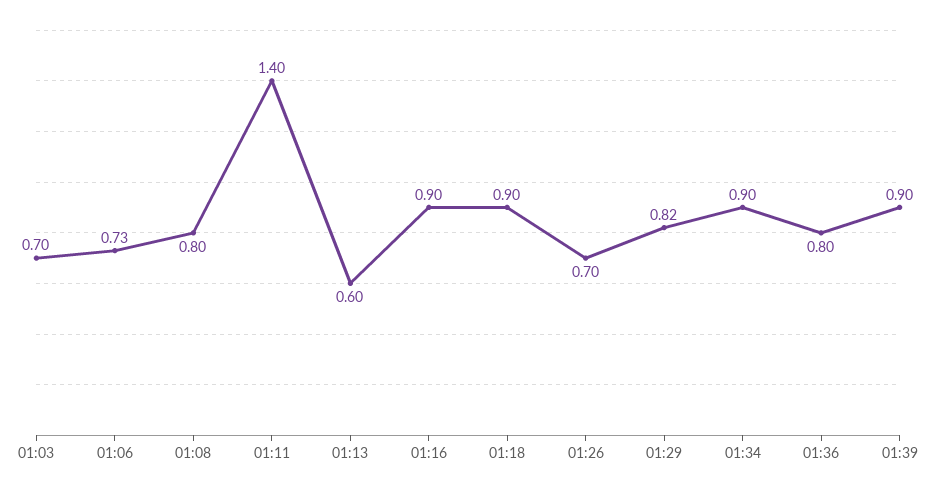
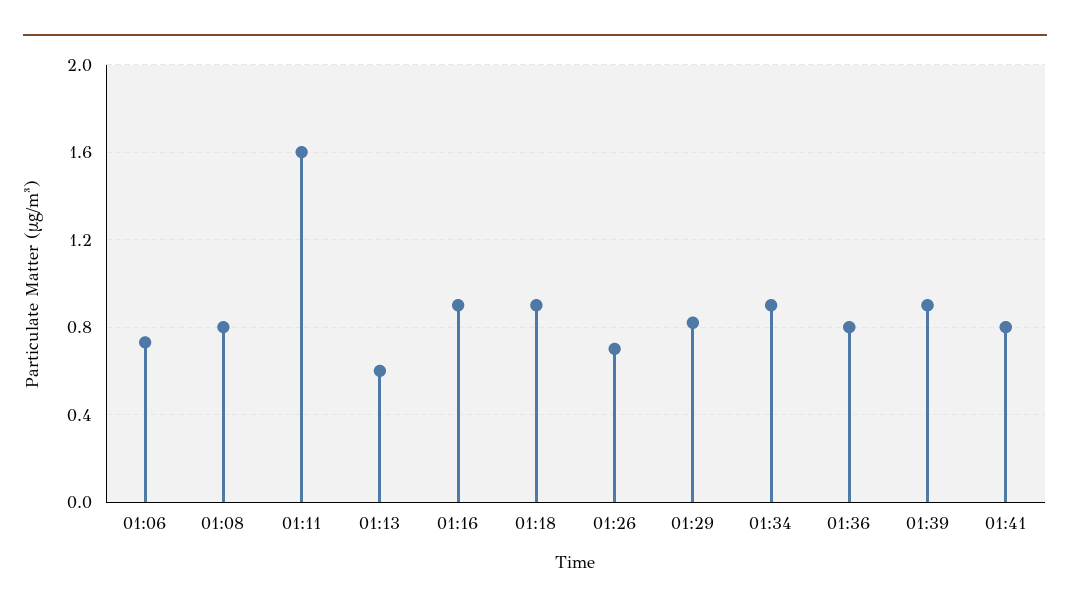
01:03: 0.7 -> none
01:11: 1.4 -> 1.6
01:41: none -> 0.8

